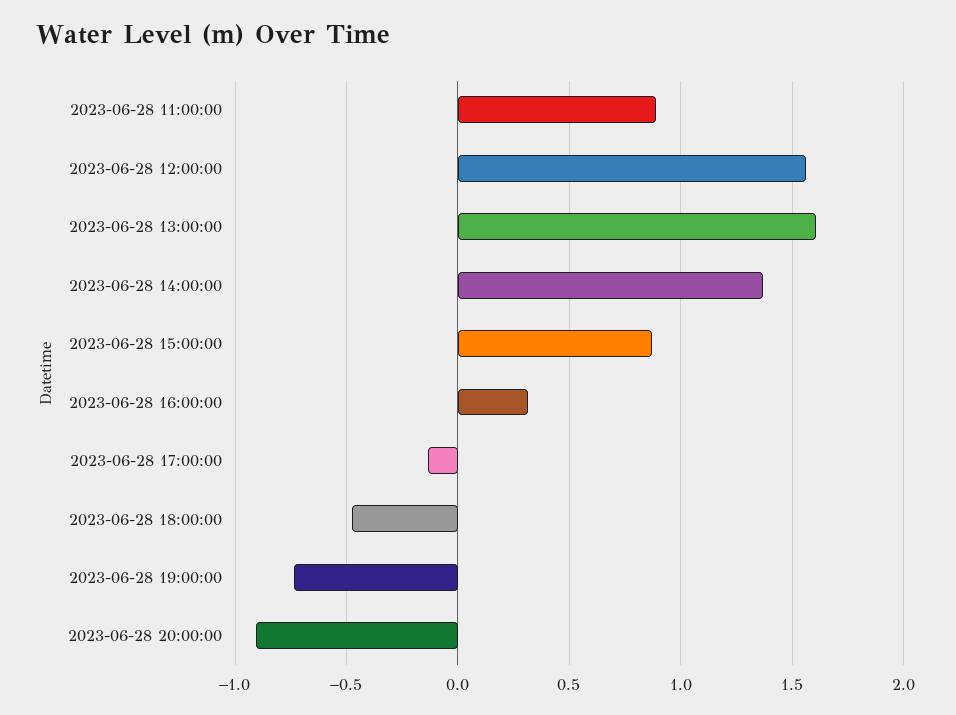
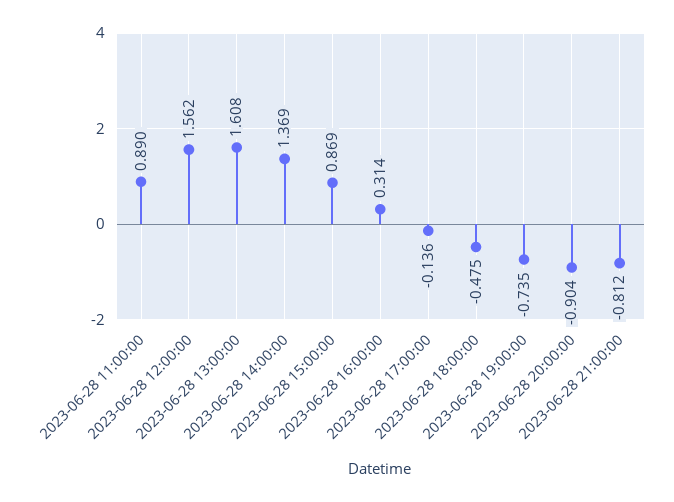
2023-06-28 21:00:00: none -> -0.812

